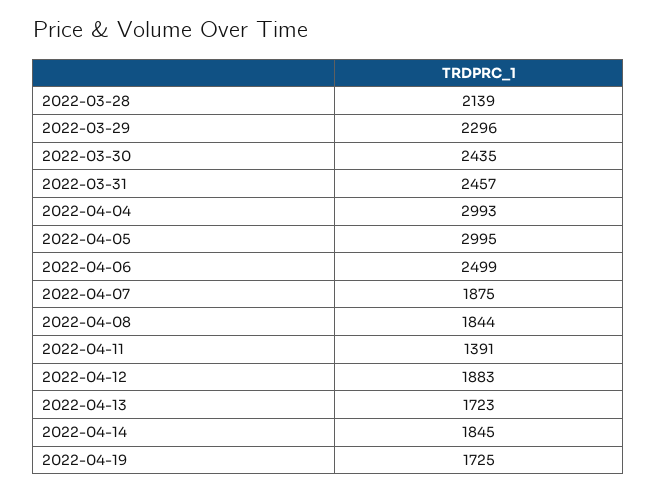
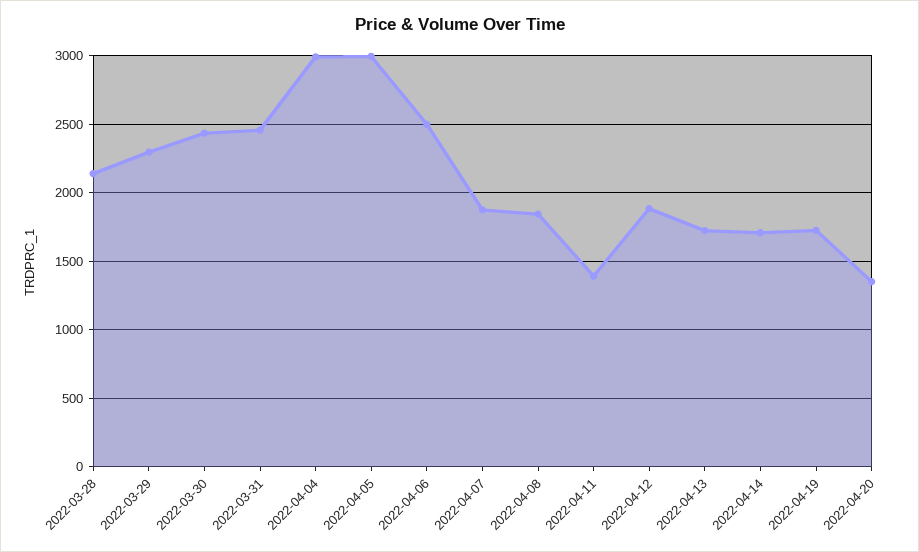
2022-04-14: 1845 -> 1700
2022-04-20: none -> 1350

